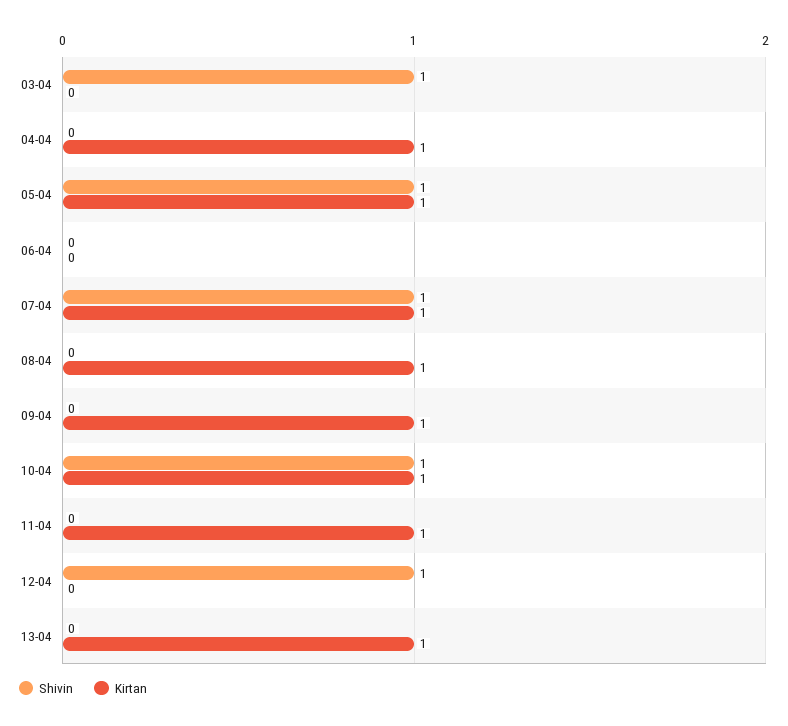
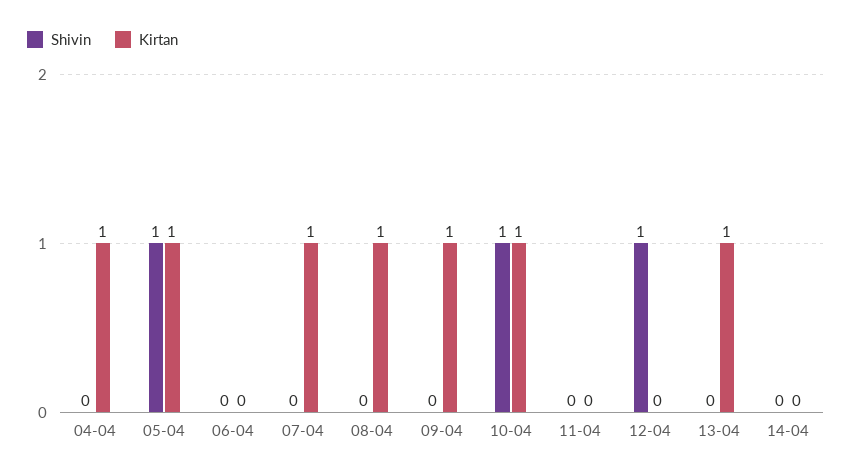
Shivin, 03-04: 1 -> none
Kirtan, 03-04: 0 -> none
Shivin, 07-04: 1 -> 0
Kirtan, 11-04: 1 -> 0
Shivin, 14-04: none -> 0
Kirtan, 14-04: none -> 0

